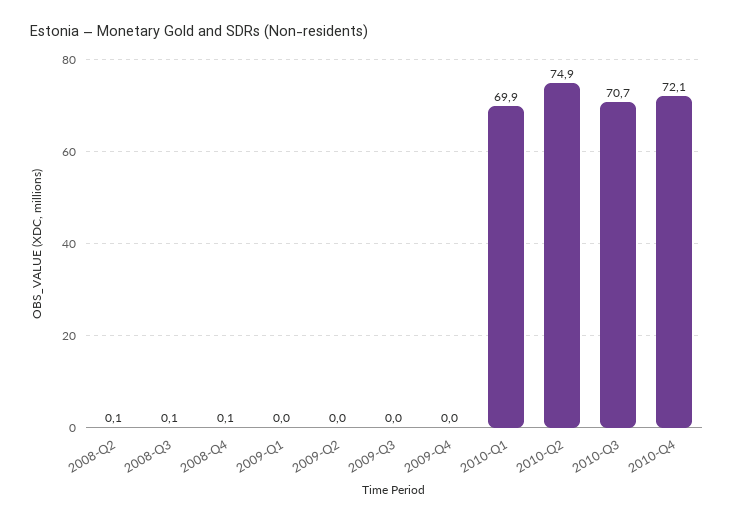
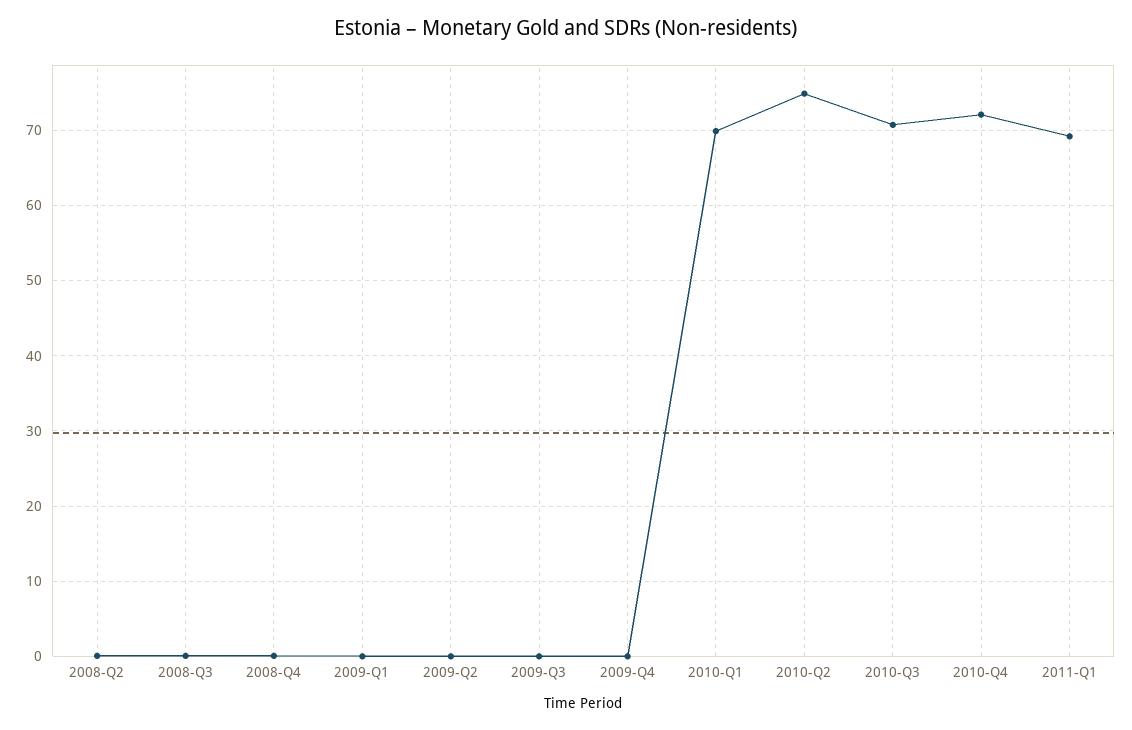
2011-Q1: none -> 69

